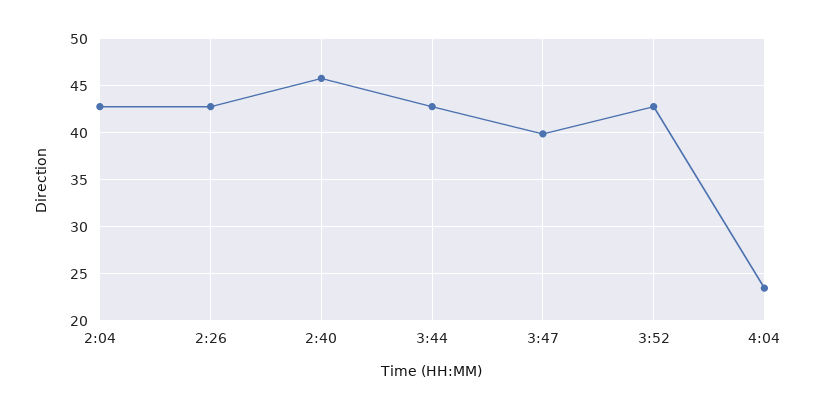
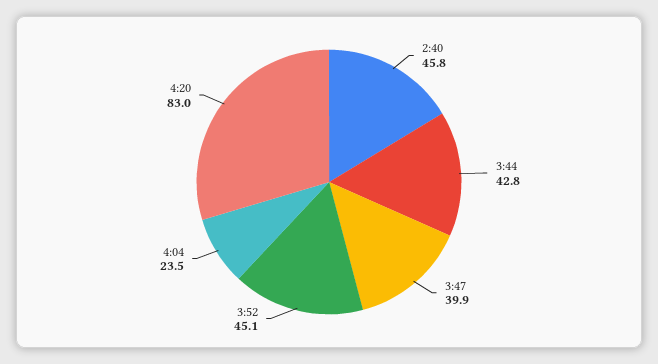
2:04: 43 -> none
2:26: 43 -> none
3:52: 43 -> 45.1
4:20: none -> 83

